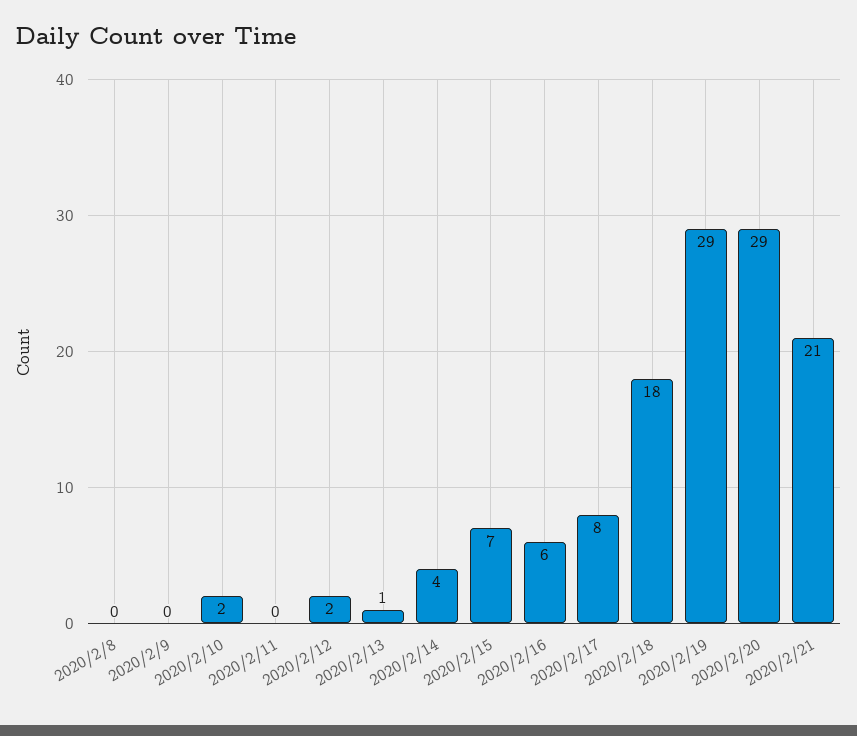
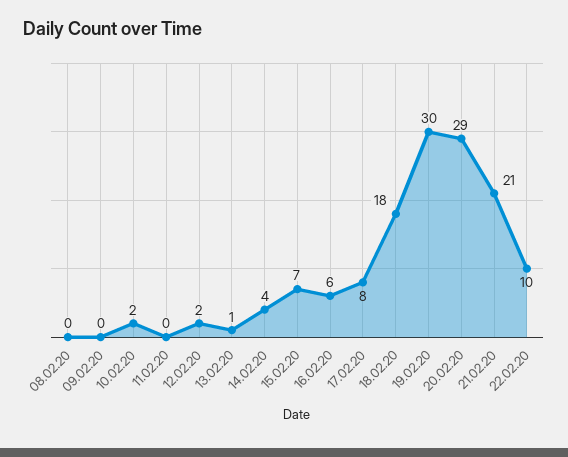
2020/2/19: 29 -> 30
22.02.20: none -> 10

